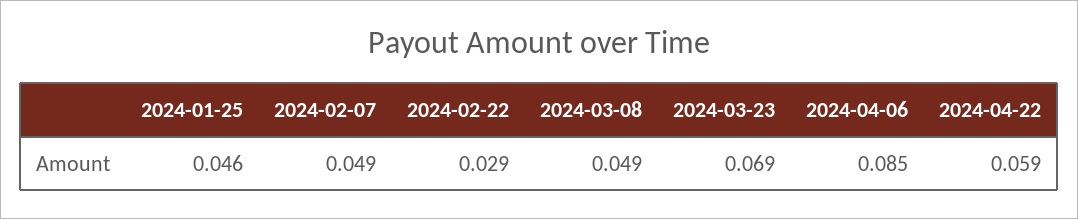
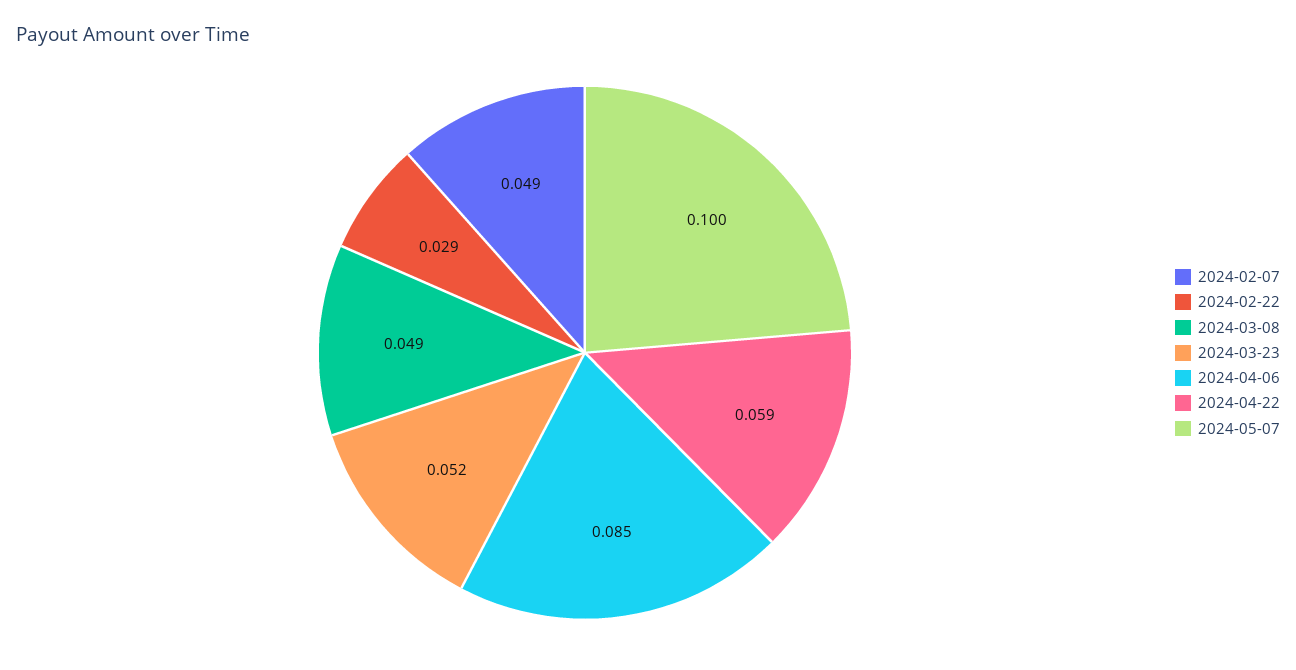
2024-01-25: 0.046 -> none
2024-03-23: 0.069 -> 0.052
2024-05-07: none -> 0.1

